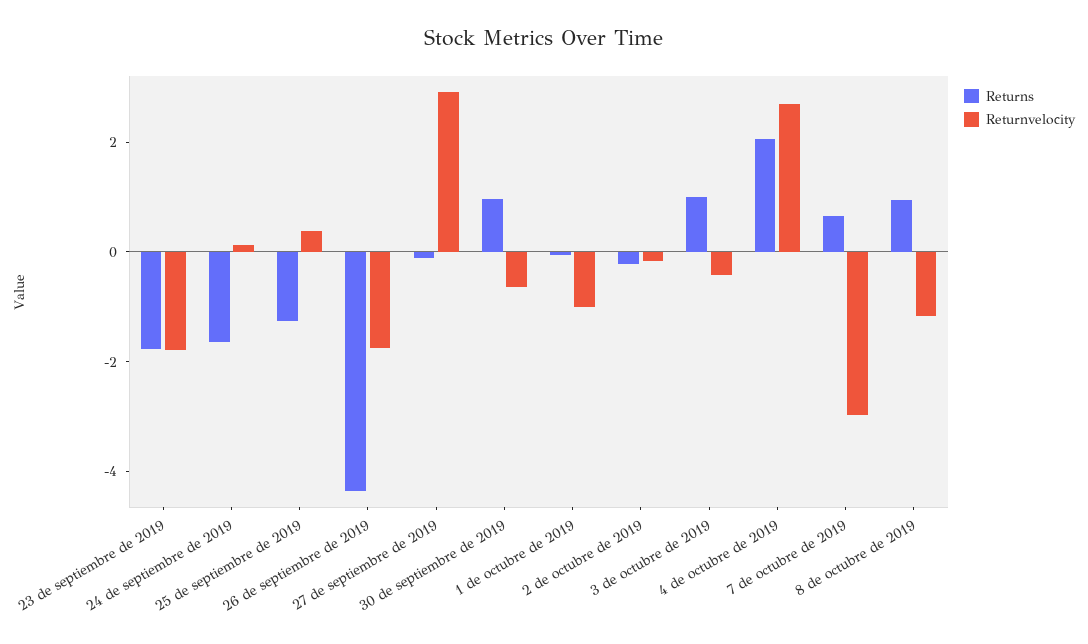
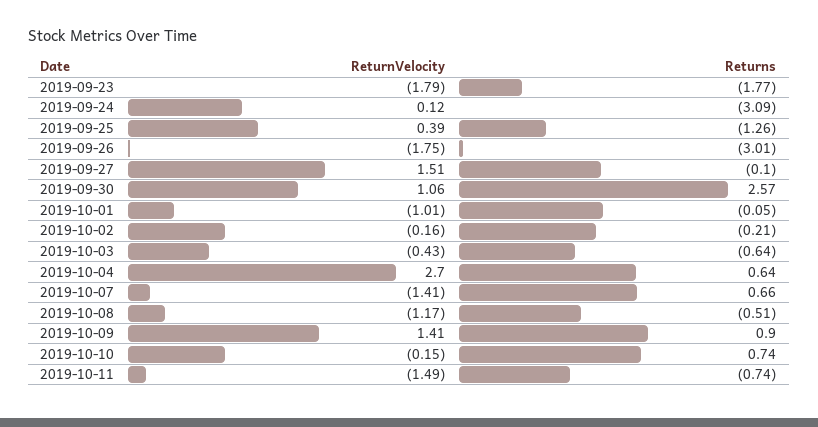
Returns, 24 de septiembre de 2019: -1.5 -> -3.09
Returns, 26 de septiembre de 2019: -4.5 -> -3.01
Returnvelocity, 27 de septiembre de 2019: 3 -> 1.51
Returns, 30 de septiembre de 2019: 1 -> 2.57
Returnvelocity, 30 de septiembre de 2019: -0.5 -> 1.06
Returns, 3 de octubre de 2019: 1 -> -0.64
Returns, 4 de octubre de 2019: 2 -> 0.64
Returnvelocity, 7 de octubre de 2019: -3 -> -1.41
Returns, 8 de octubre de 2019: 1 -> -0.51
Returnvelocity, 2019-10-09: none -> 1.41
Returns, 2019-10-09: none -> 0.9
Returnvelocity, 2019-10-10: none -> -0.15
Returns, 2019-10-10: none -> 0.74
Returnvelocity, 2019-10-11: none -> -1.49
Returns, 2019-10-11: none -> -0.74

